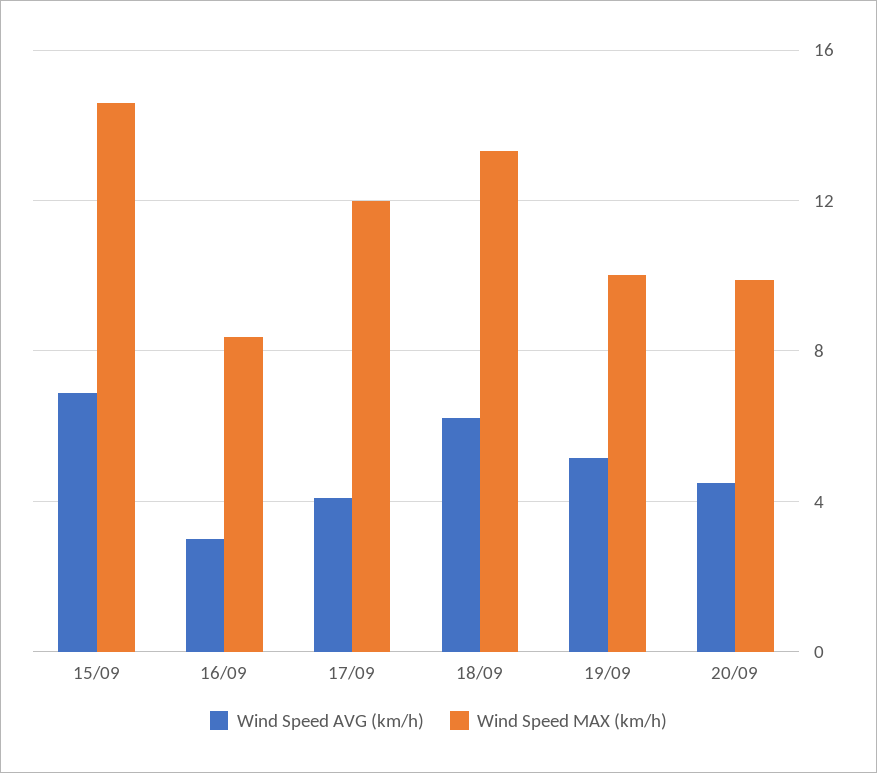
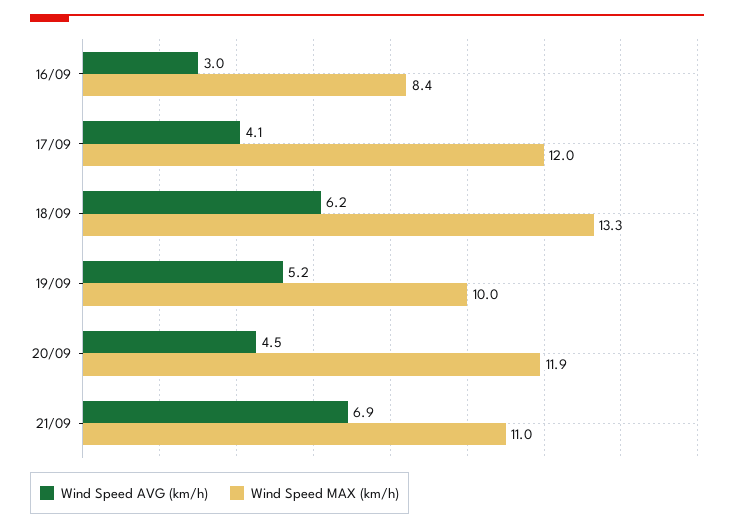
Wind Speed AVG (km/h), 15/09: 7 -> none
Wind Speed MAX (km/h), 15/09: 14.5 -> none
Wind Speed MAX (km/h), 20/09: 10 -> 11.9
Wind Speed AVG (km/h), 21/09: none -> 6.9
Wind Speed MAX (km/h), 21/09: none -> 11

